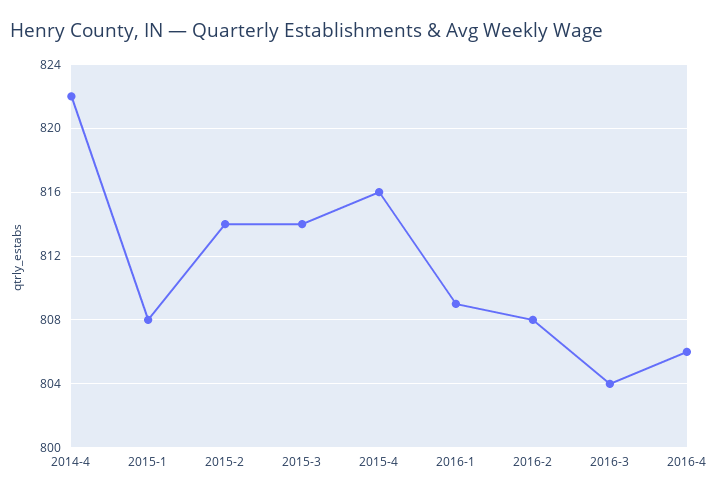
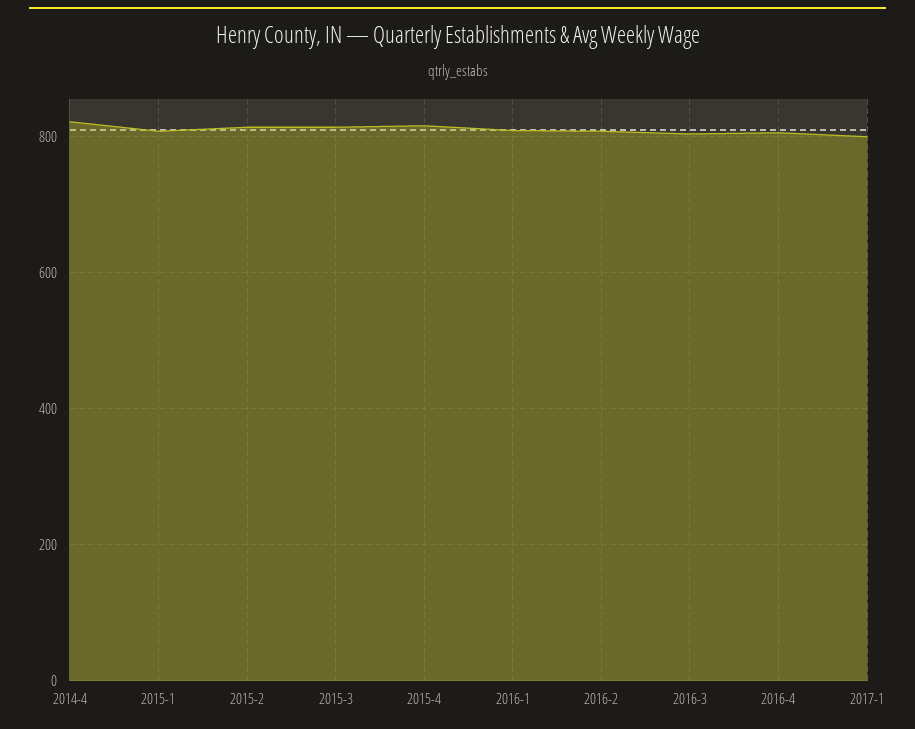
2017-1: none -> 800

